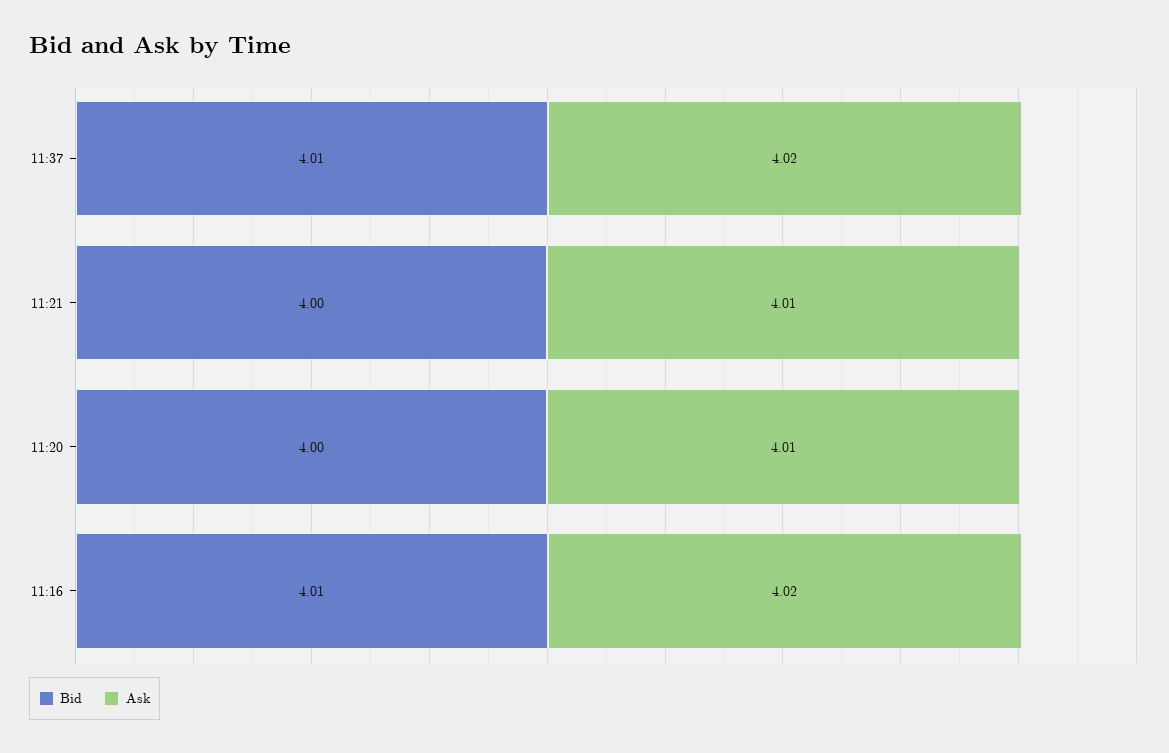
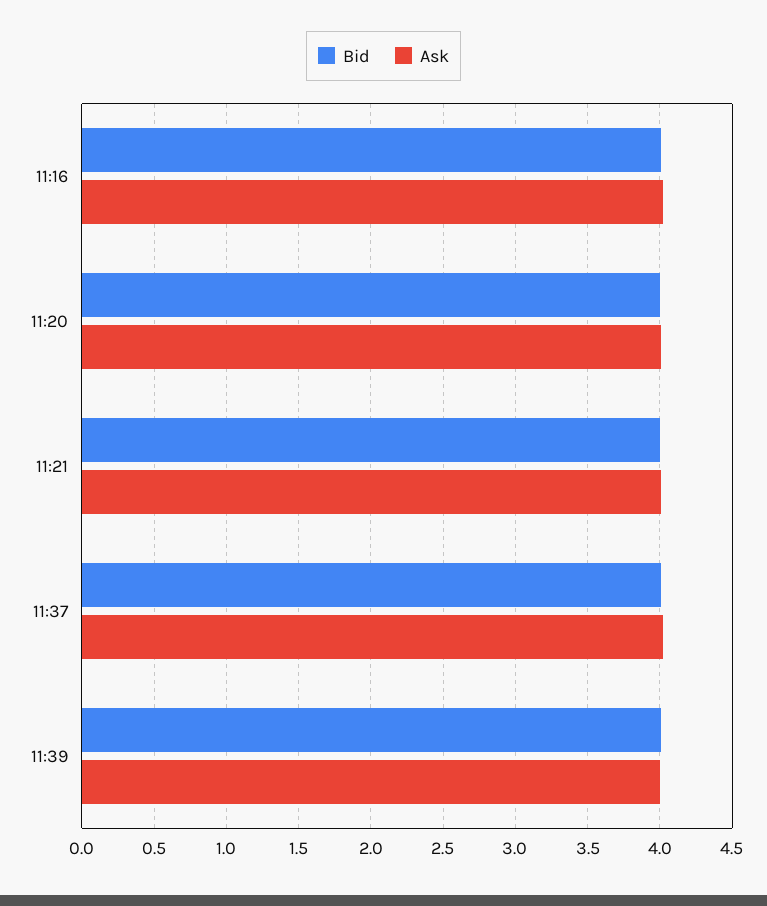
Bid, 11:39: none -> 4
Ask, 11:39: none -> 4

